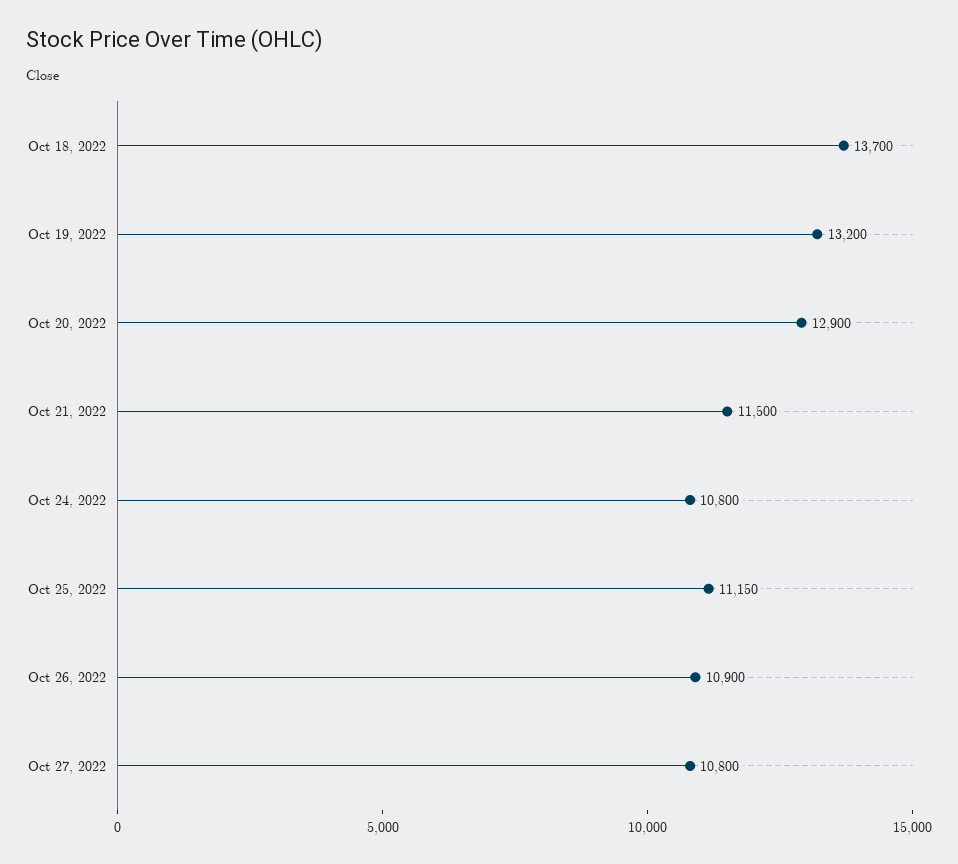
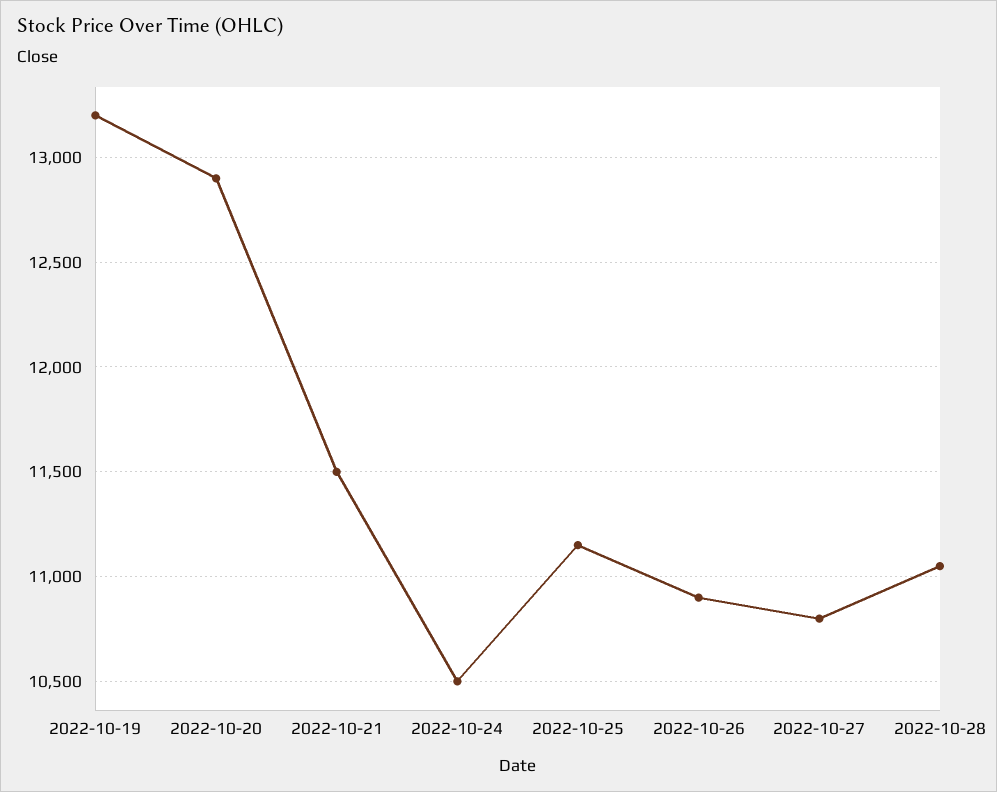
Oct 18, 2022: 13700 -> none
Oct 24, 2022: 10800 -> 10500
2022-10-28: none -> 11050

